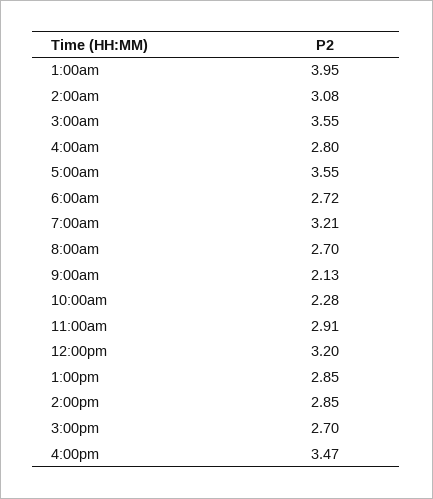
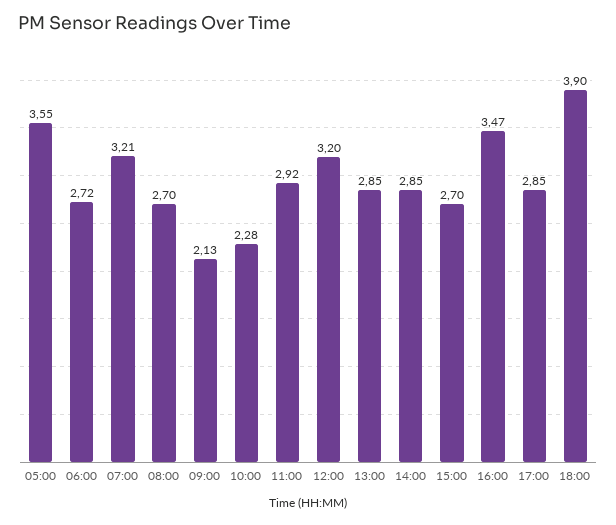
1:00am: 3.95 -> none
2:00am: 3.08 -> none
3:00am: 3.55 -> none
4:00am: 2.8 -> none
11:00am: 2.91 -> 2.92
17:00: none -> 2.85
18:00: none -> 3.9

